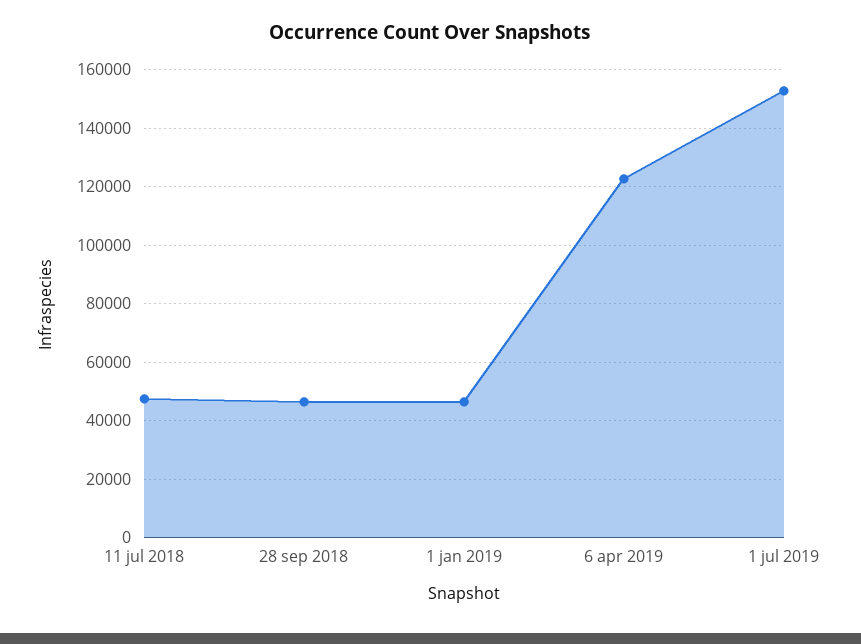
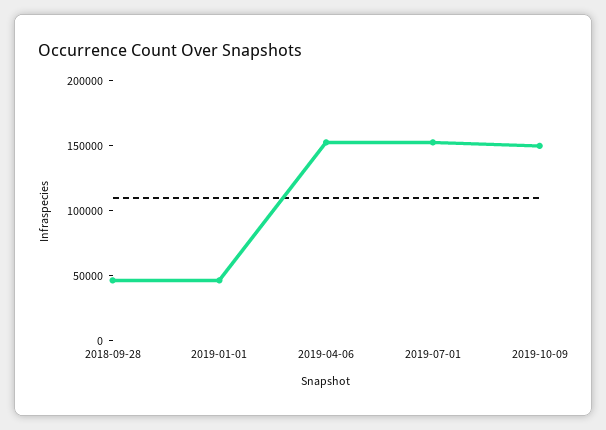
11 jul 2018: 47500 -> none
6 apr 2019: 122500 -> 150000
2019-10-09: none -> 150000

